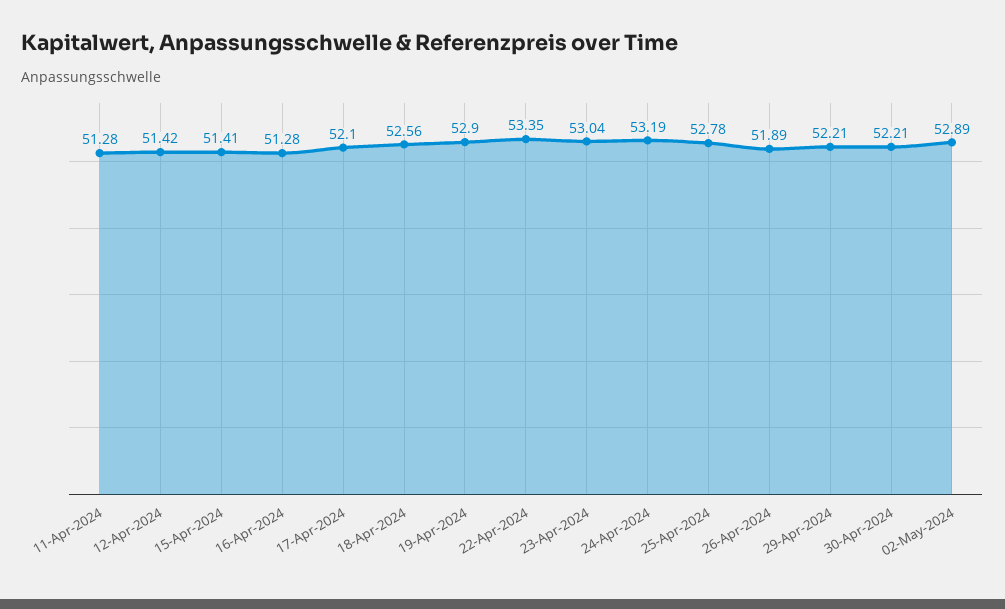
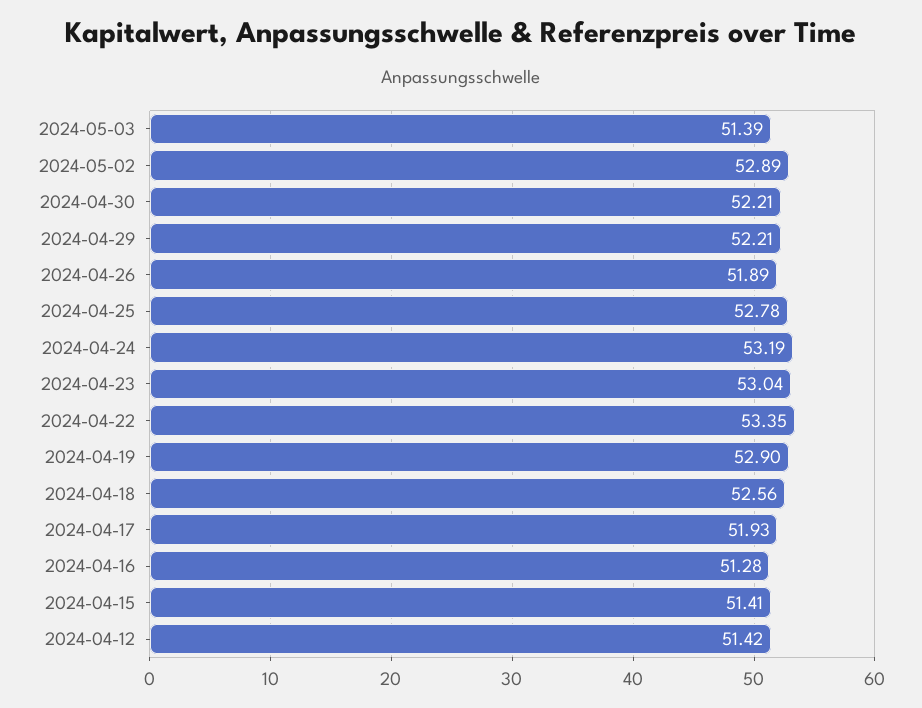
11-Apr-2024: 51.28 -> none
17-Apr-2024: 52.1 -> 51.93
2024-05-03: none -> 51.39

